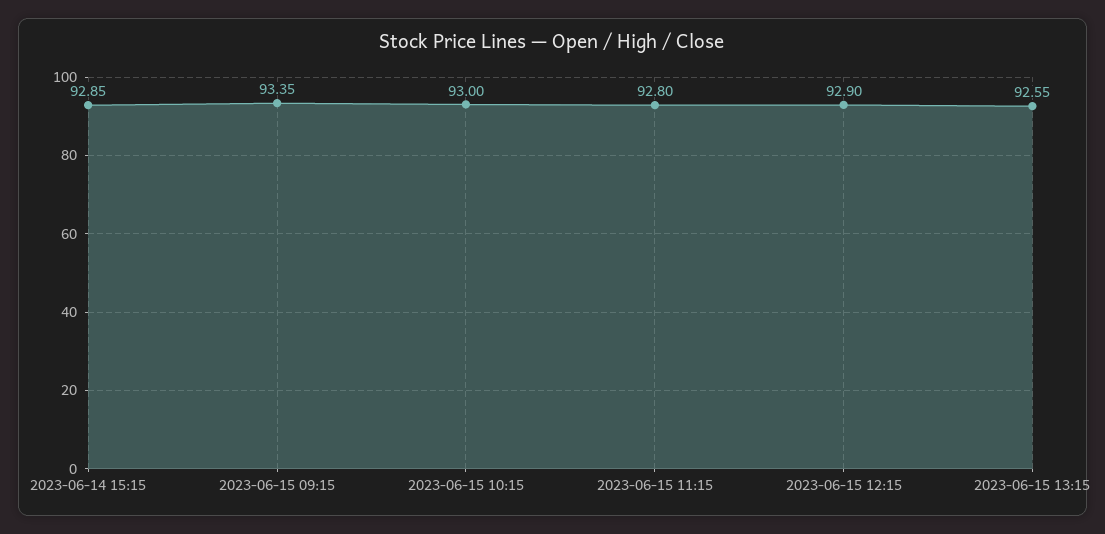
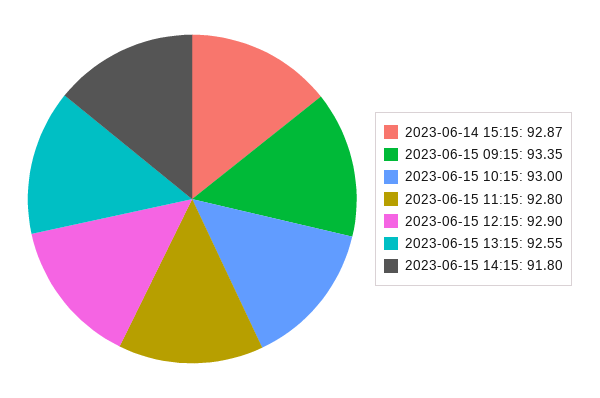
2023-06-14 15:15: 92.85 -> 92.87
2023-06-15 14:15: none -> 91.8

